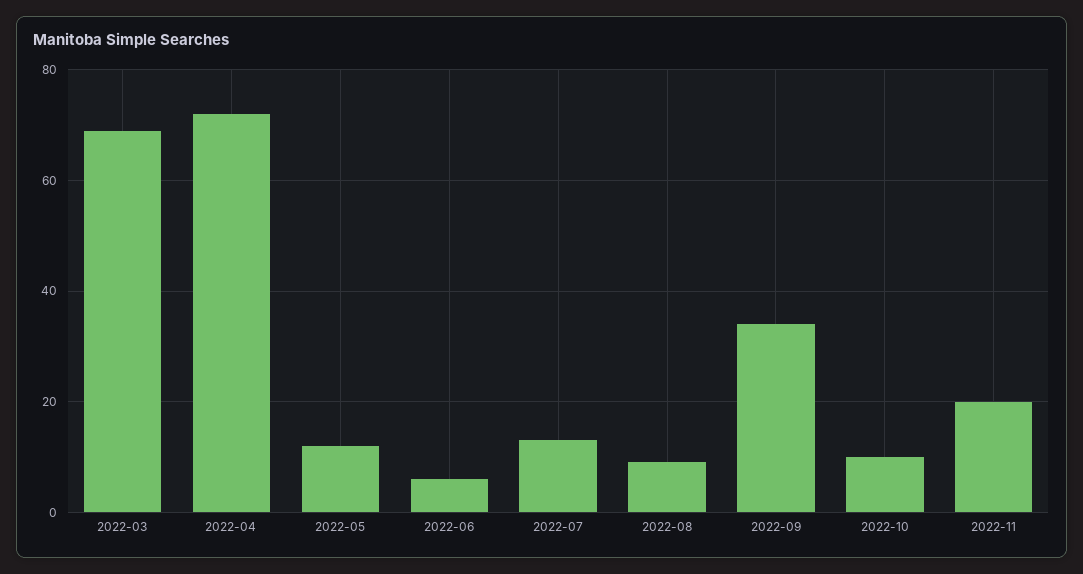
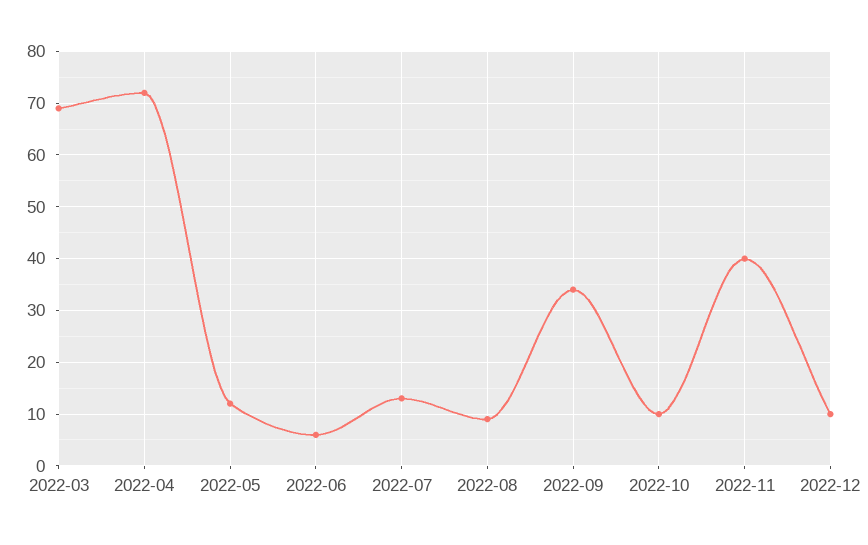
2022-11: 20 -> 40
2022-12: none -> 10

